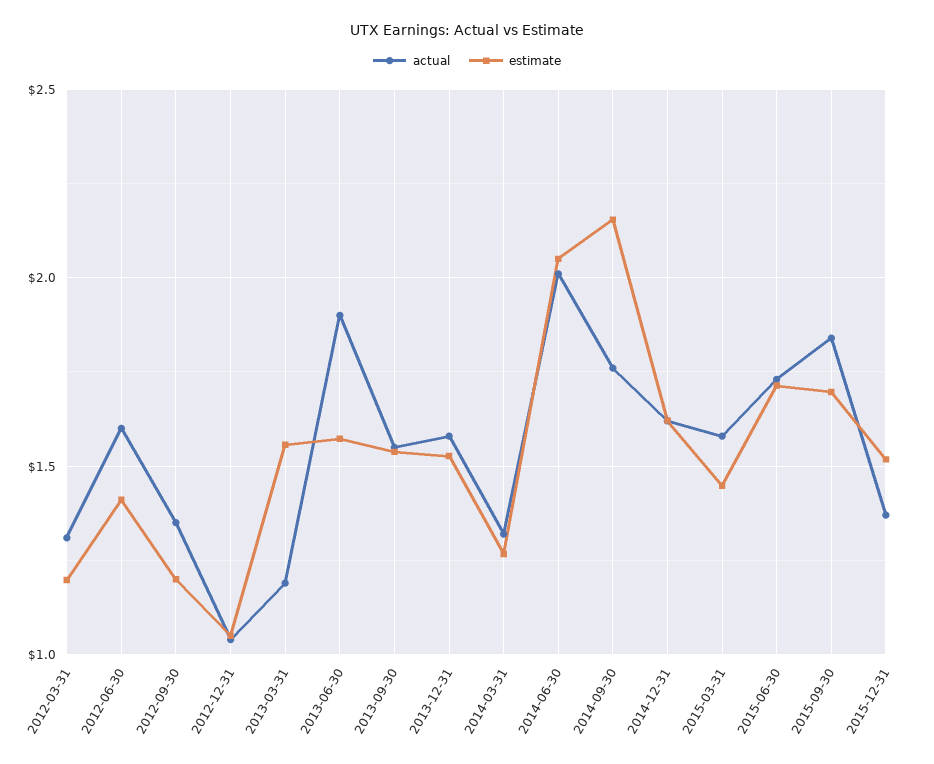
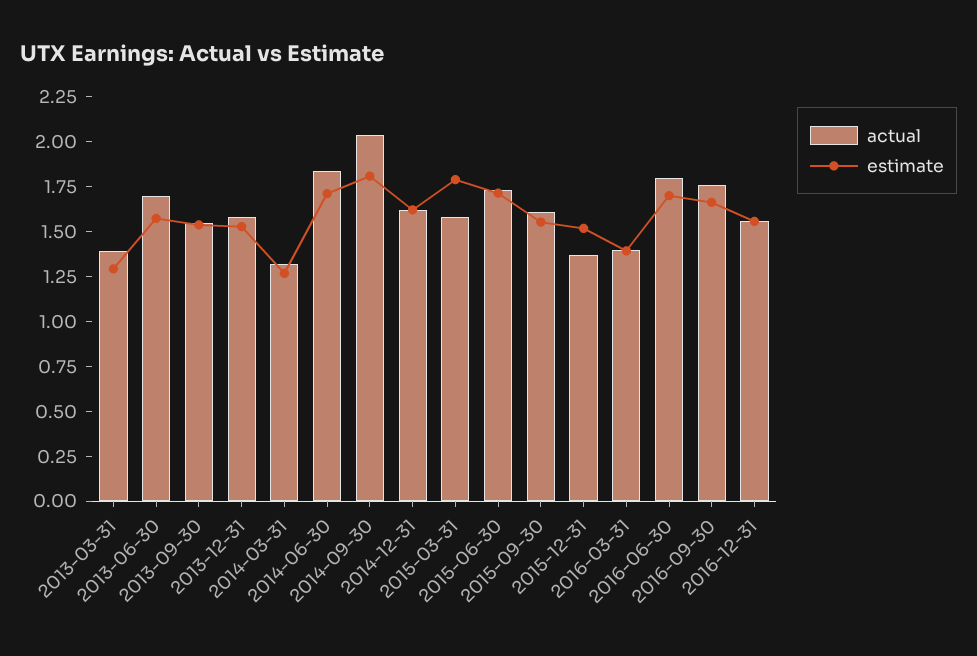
actual, 2012-03-31: 1.3 -> none
estimate, 2012-03-31: 1.2 -> none
actual, 2012-06-30: 1.6 -> none
estimate, 2012-06-30: 1.4 -> none
actual, 2012-09-30: 1.35 -> none
estimate, 2012-09-30: 1.2 -> none
actual, 2012-12-31: 1.05 -> none
estimate, 2012-12-31: 1.05 -> none
actual, 2013-03-31: 1.2 -> 1.4
estimate, 2013-03-31: 1.55 -> 1.3
actual, 2013-06-30: 1.9 -> 1.7
actual, 2014-06-30: 2 -> 1.85
estimate, 2014-06-30: 2.05 -> 1.7
actual, 2014-09-30: 1.75 -> 2.05
estimate, 2014-09-30: 2.15 -> 1.8
estimate, 2015-03-31: 1.45 -> 1.8
actual, 2015-09-30: 1.85 -> 1.6
estimate, 2015-09-30: 1.7 -> 1.55
actual, 2016-03-31: none -> 1.4
estimate, 2016-03-31: none -> 1.4
actual, 2016-06-30: none -> 1.8
estimate, 2016-06-30: none -> 1.7
actual, 2016-09-30: none -> 1.75
estimate, 2016-09-30: none -> 1.65
actual, 2016-12-31: none -> 1.55
estimate, 2016-12-31: none -> 1.55

